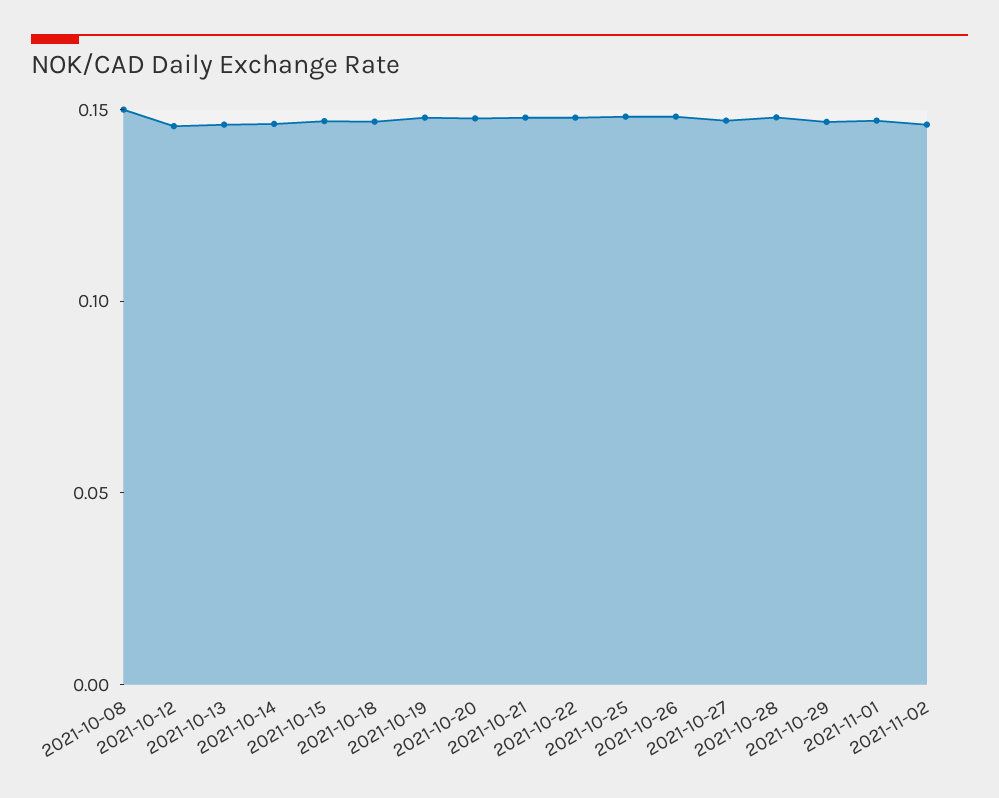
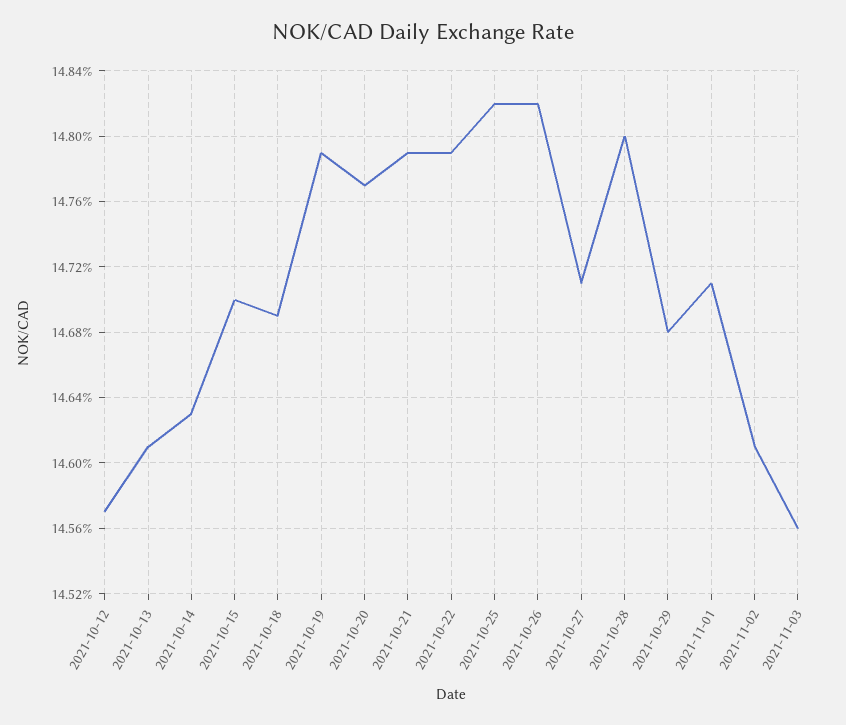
2021-10-08: 0.15 -> none
2021-11-03: none -> 0.1456

